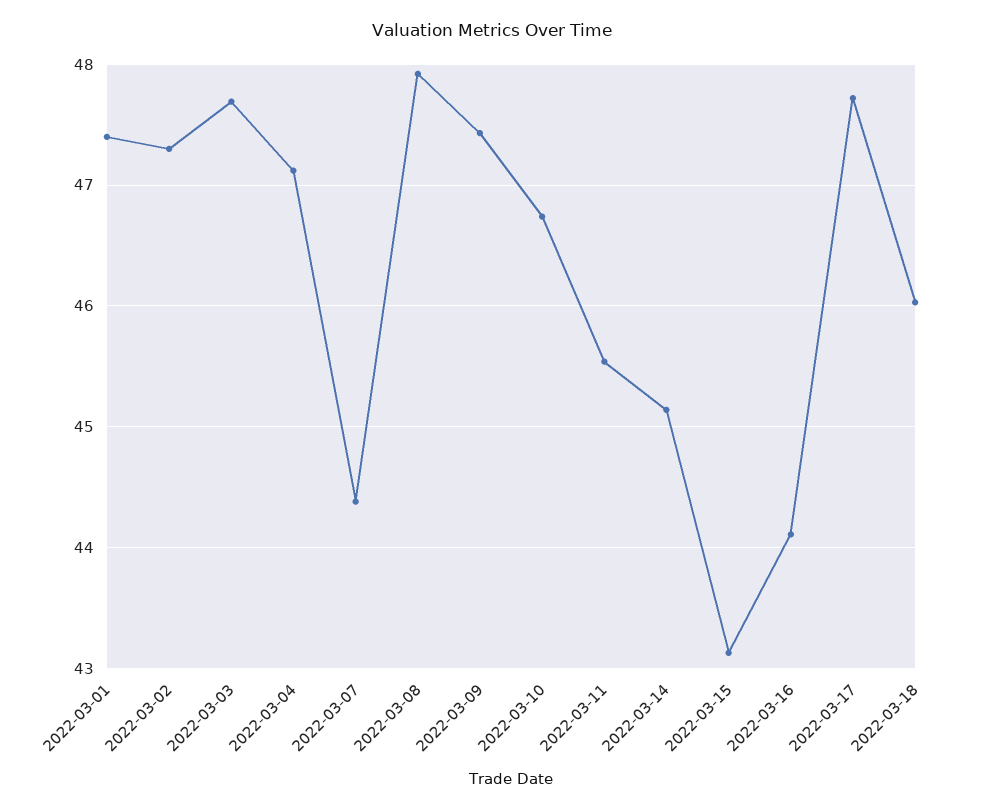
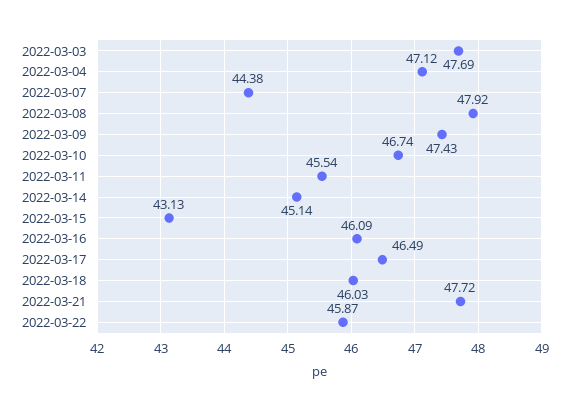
2022-03-01: 47.4 -> none
2022-03-02: 47.3 -> none
2022-03-16: 44.1 -> 46.09
2022-03-17: 47.7 -> 46.49
2022-03-21: none -> 47.72
2022-03-22: none -> 45.87

